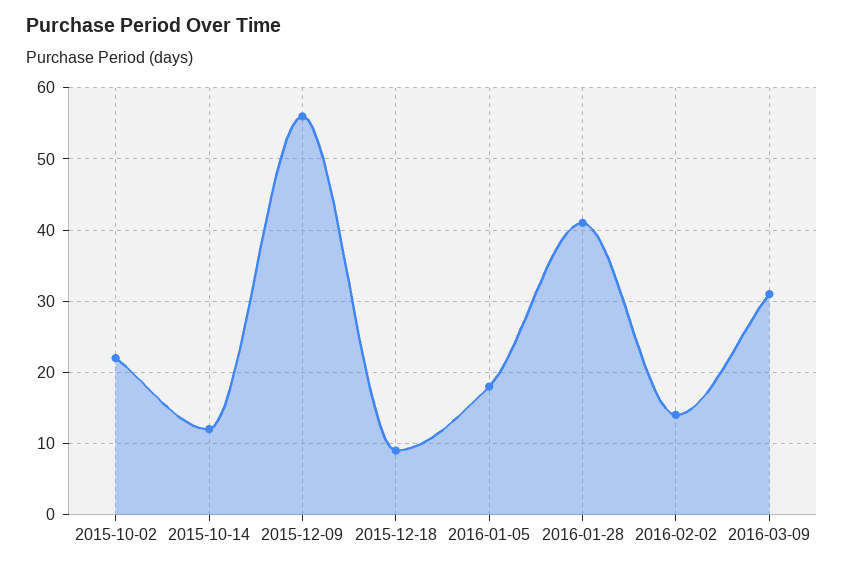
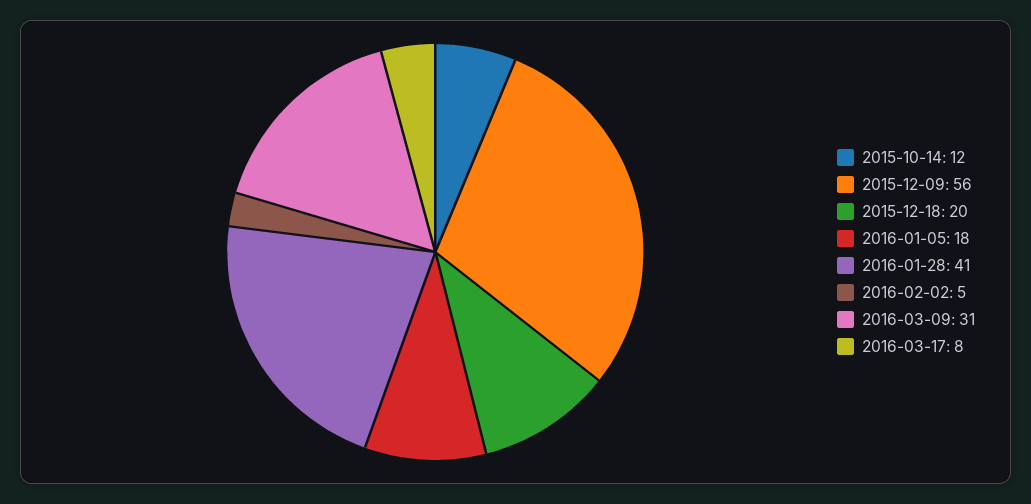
2015-10-02: 22 -> none
2015-12-18: 9 -> 20
2016-02-02: 14 -> 5
2016-03-17: none -> 8

